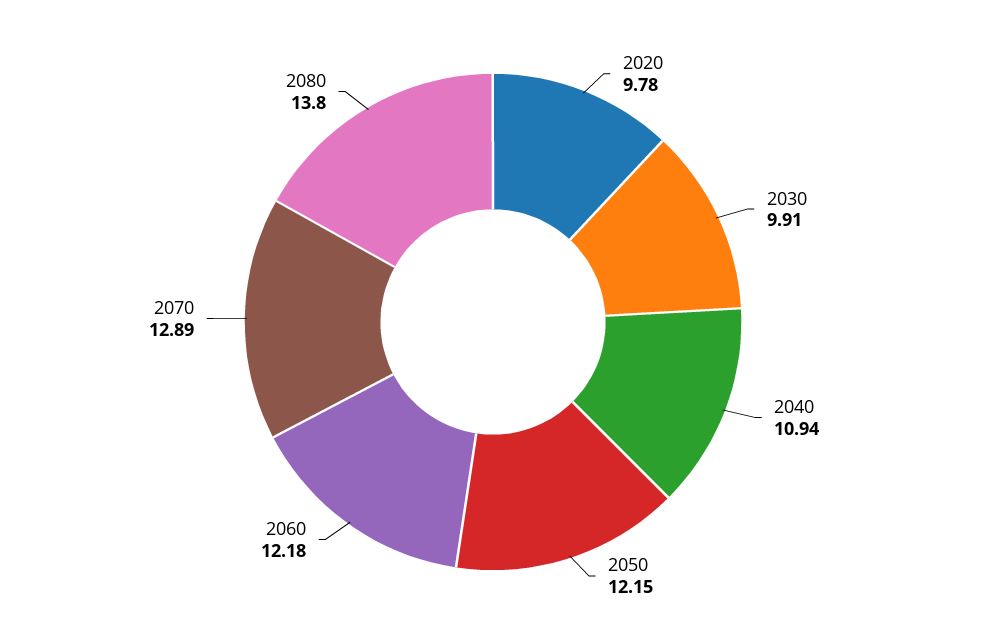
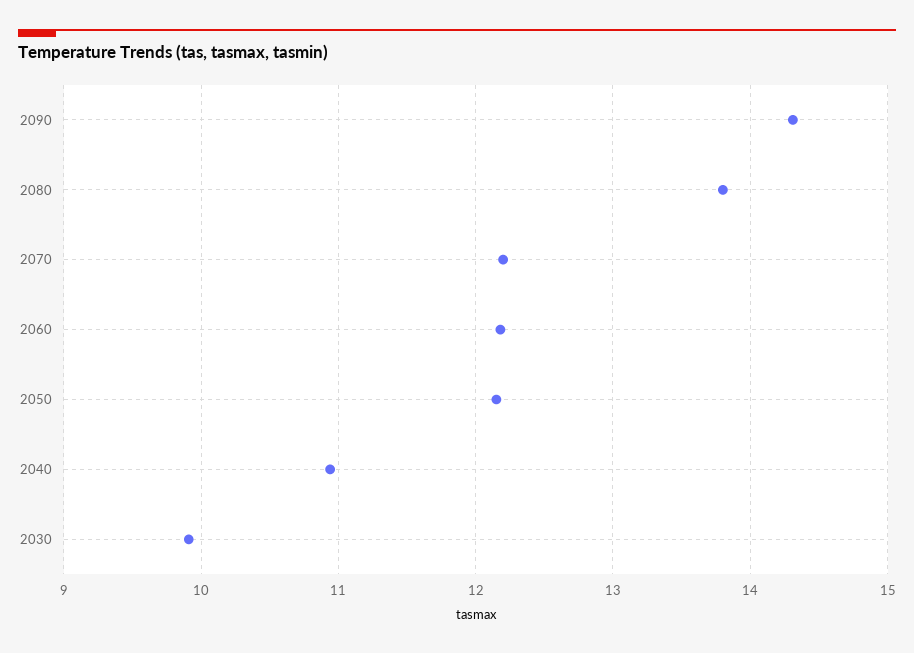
2020: 9.78 -> none
2070: 12.89 -> 12.2
2090: none -> 14.3

